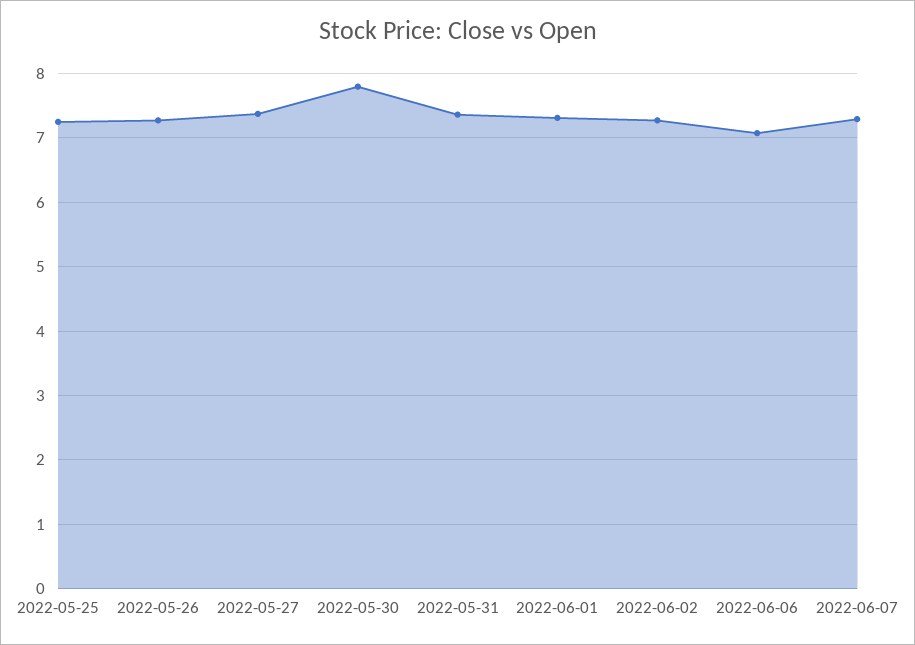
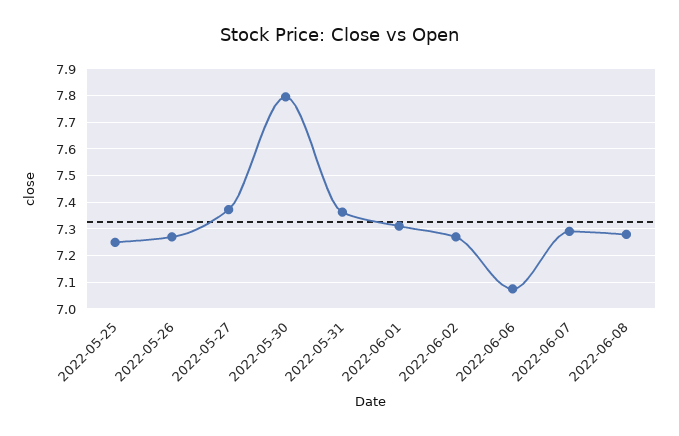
2022-06-08: none -> 7.275

